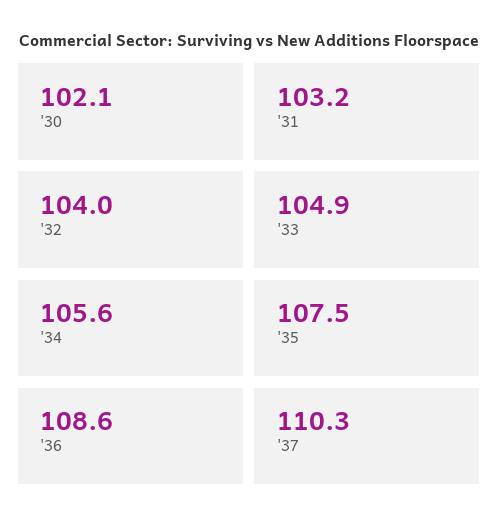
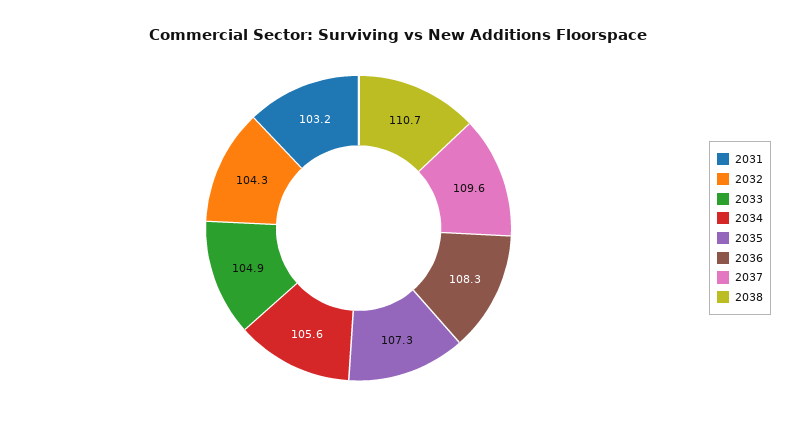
'30: 102.1 -> none
'32: 104 -> 104.3
'35: 107.5 -> 107.3
'36: 108.6 -> 108.3
'37: 110.3 -> 109.6
2038: none -> 110.7

